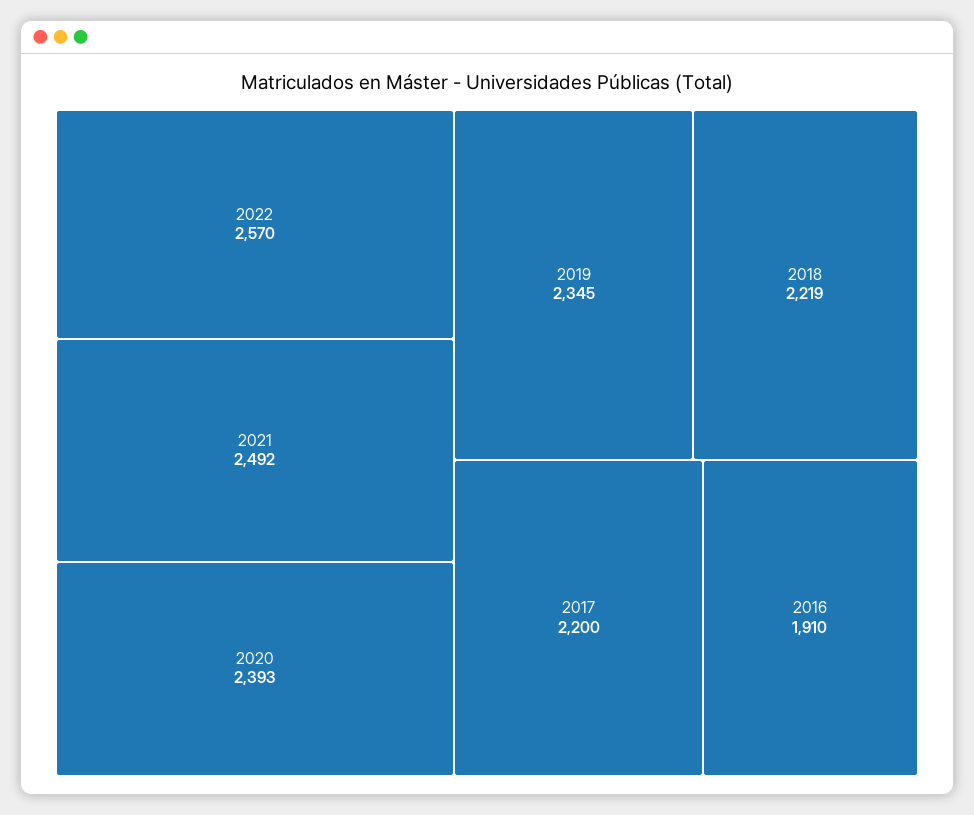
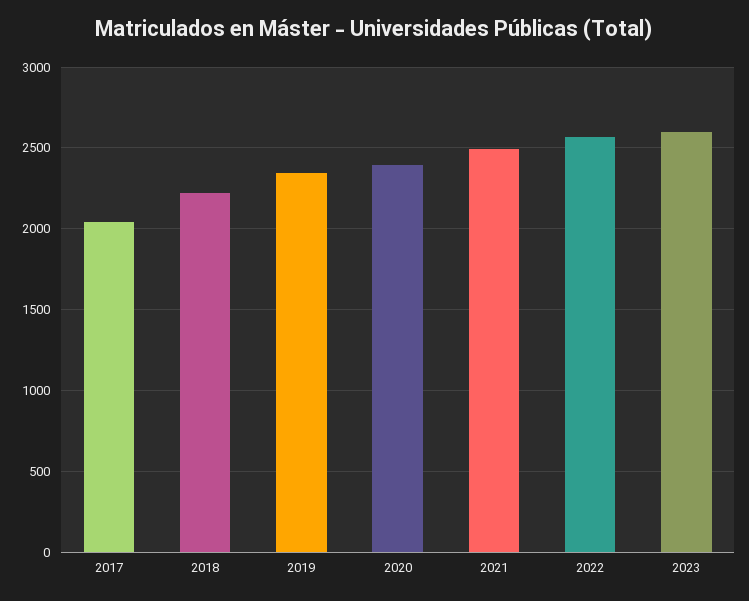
2017: 2200 -> 2050
2016: 1910 -> none
2023: none -> 2600

